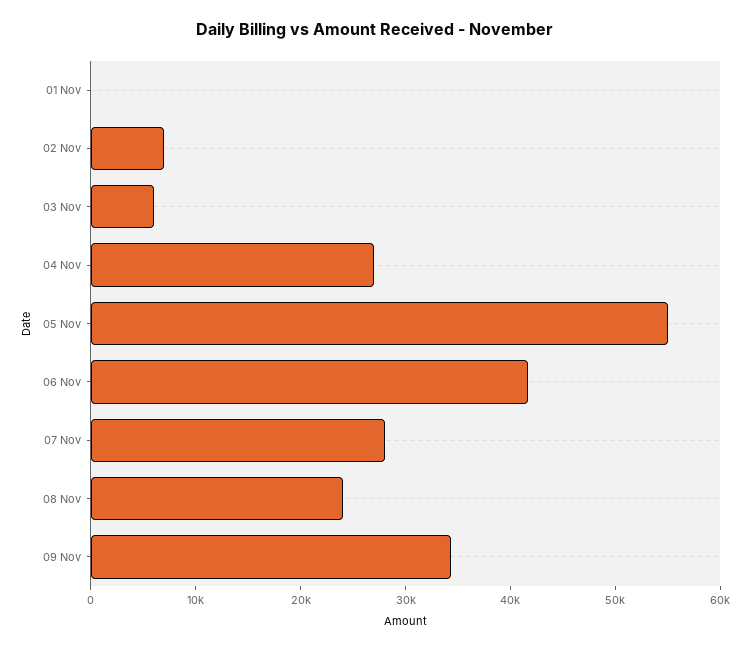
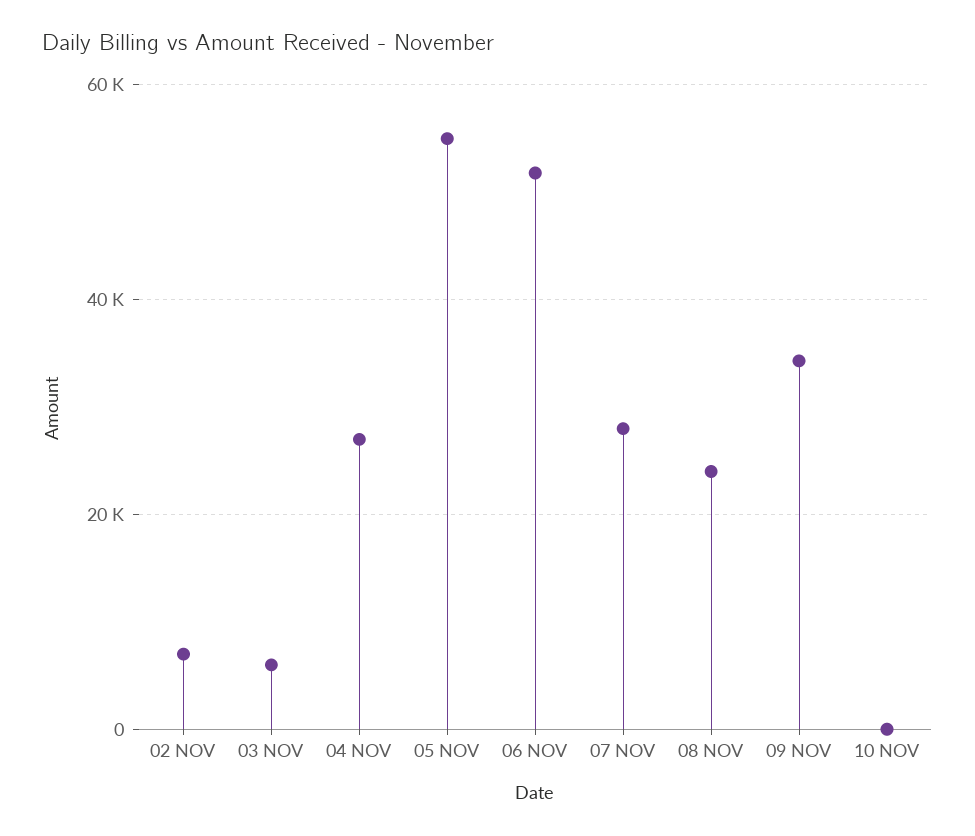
01 Nov: 0 -> none
06 Nov: 42000 -> 52000
10 NOV: none -> 0

